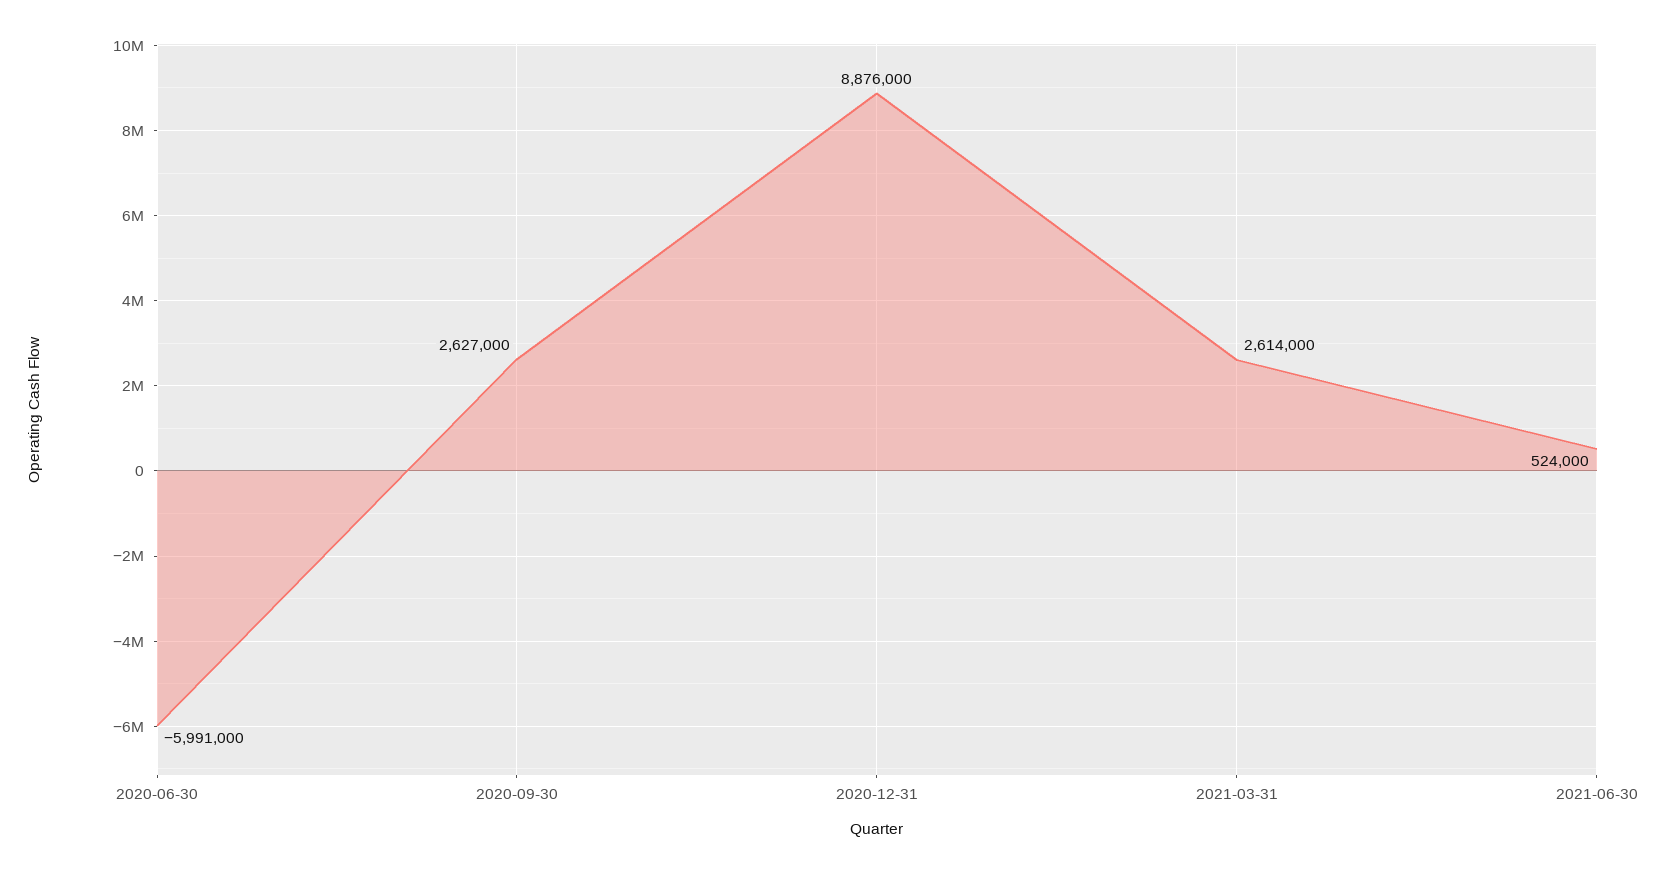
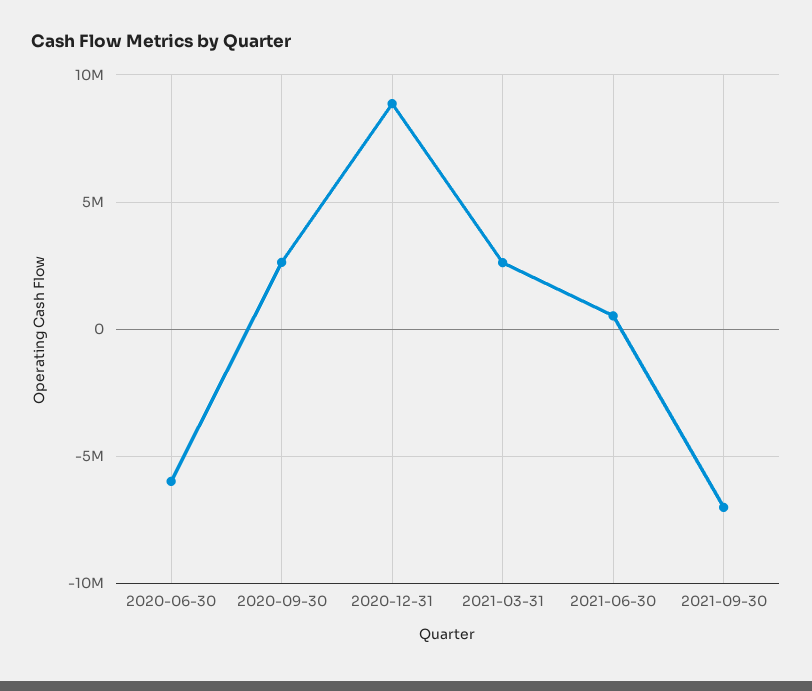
2021-09-30: none -> -7000000

